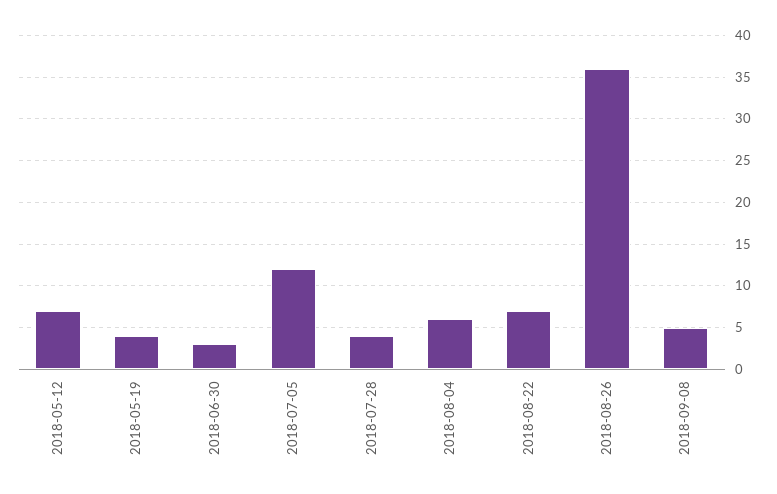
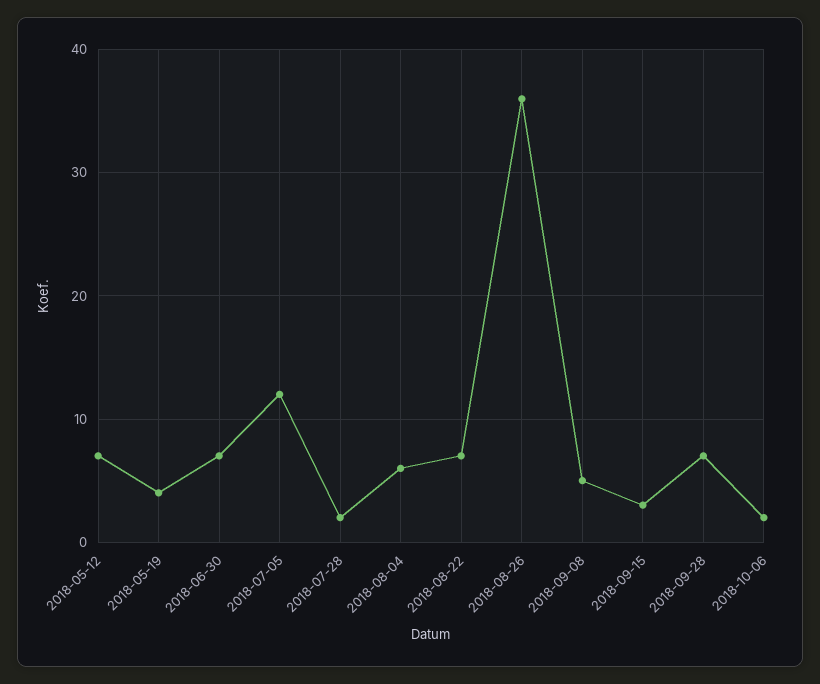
2018-06-30: 3 -> 7
2018-07-28: 4 -> 2
2018-09-15: none -> 3
2018-09-28: none -> 7
2018-10-06: none -> 2

